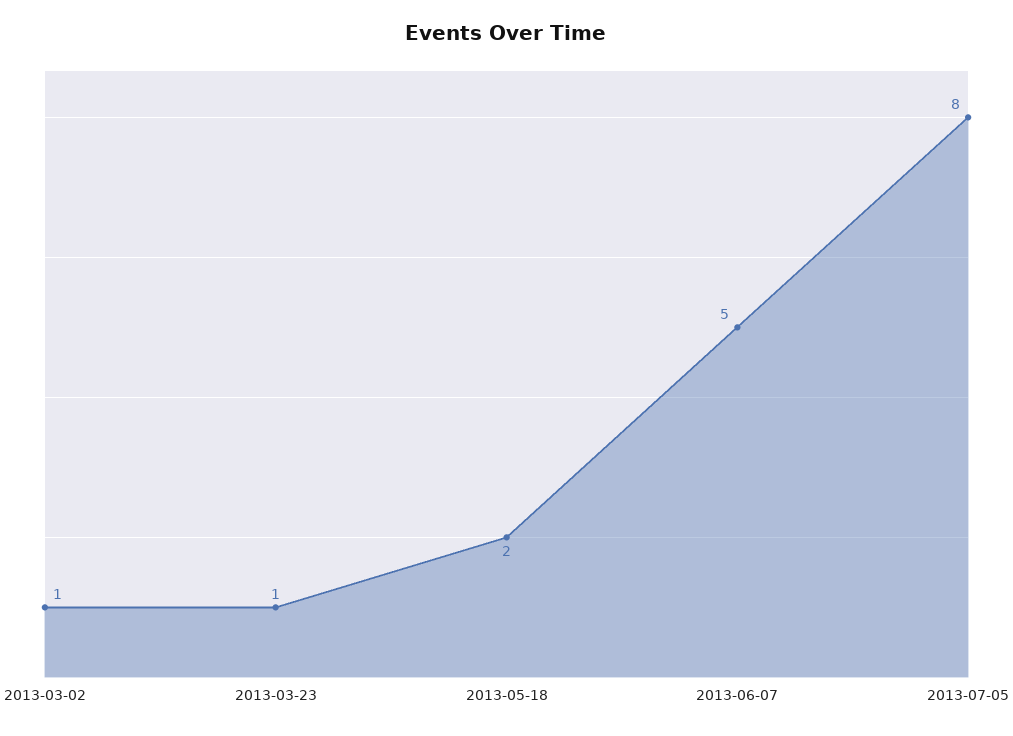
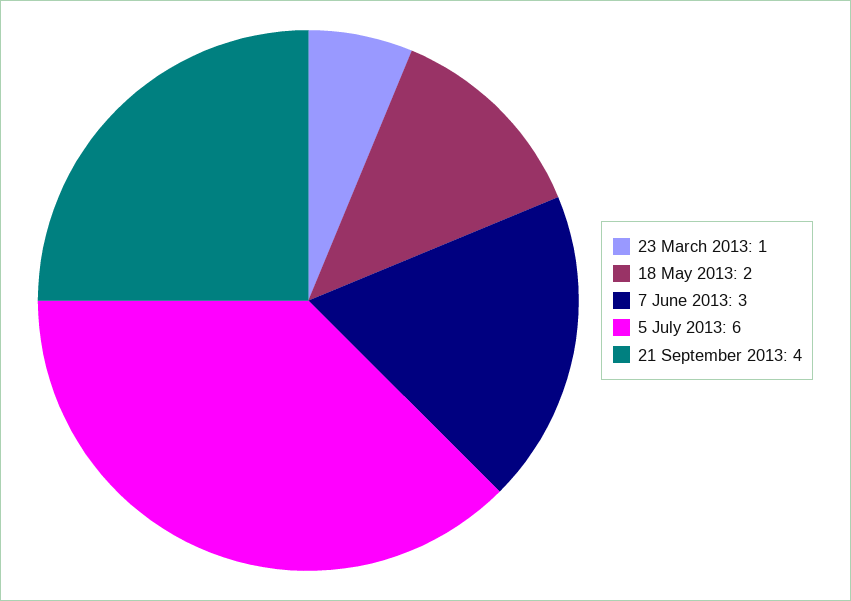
2013-03-02: 1 -> none
2013-06-07: 5 -> 3
2013-07-05: 8 -> 6
21 September 2013: none -> 4

